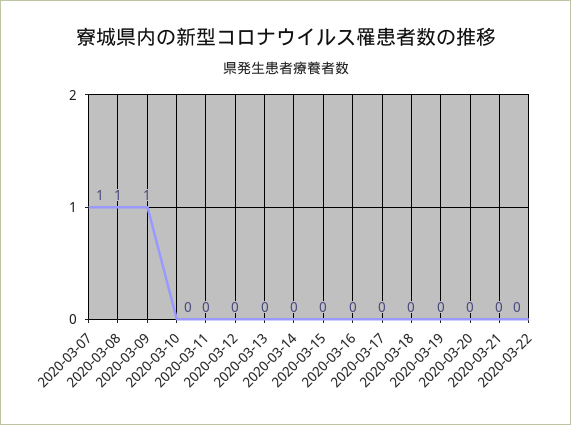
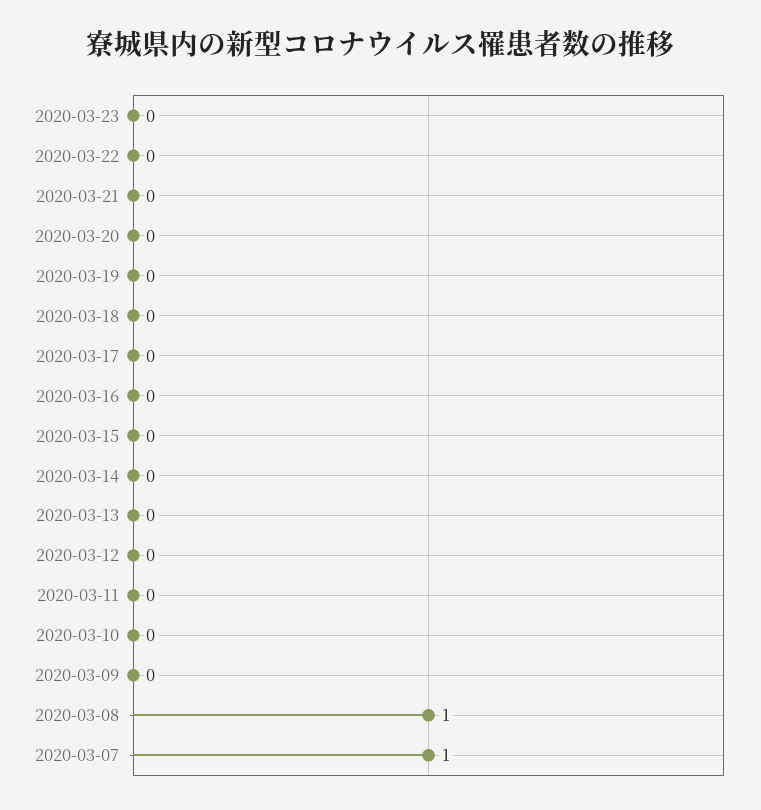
2020-03-09: 1 -> 0
2020-03-23: none -> 0

